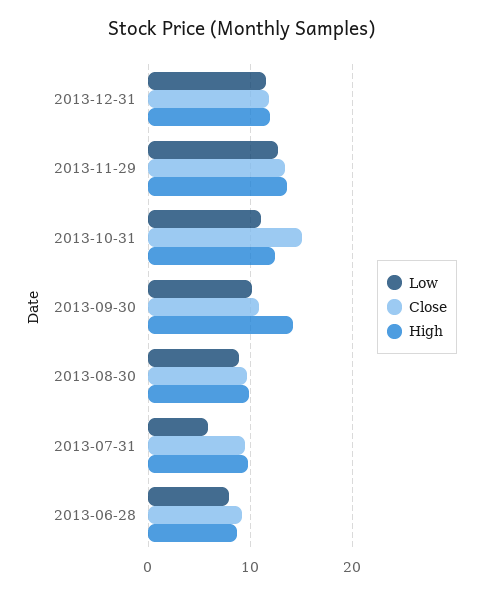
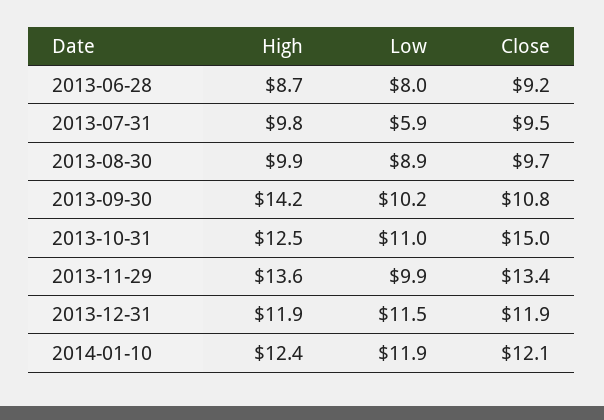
Low, 2013-11-29: 13 -> 9.9
High, 2014-01-10: none -> 12.4
Low, 2014-01-10: none -> 11.9
Close, 2014-01-10: none -> 12.1

